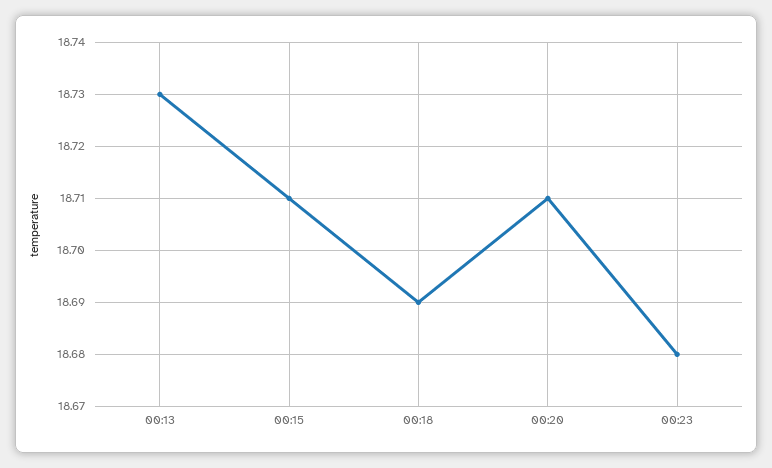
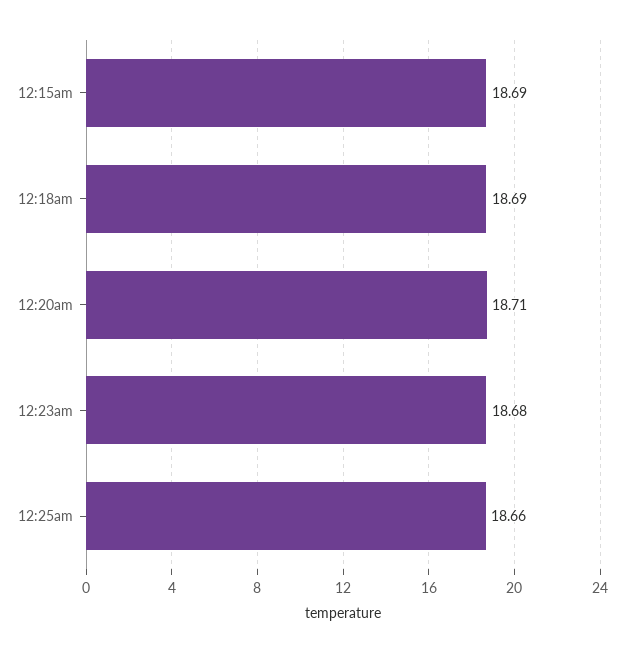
00:13: 18.73 -> none
00:15: 18.71 -> 18.69
12:25am: none -> 18.66

